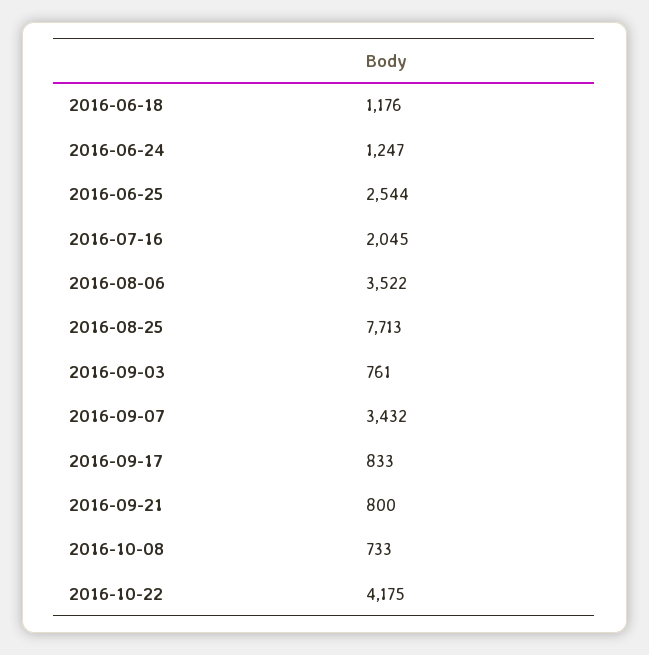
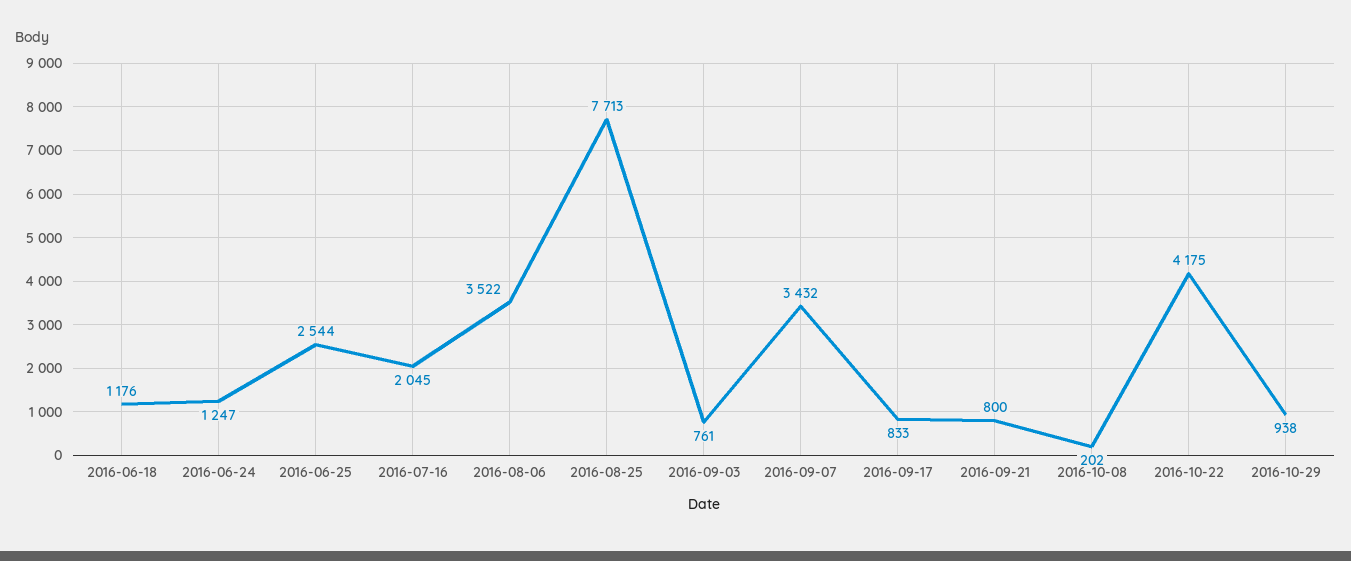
2016-10-08: 733 -> 202
2016-10-29: none -> 938

